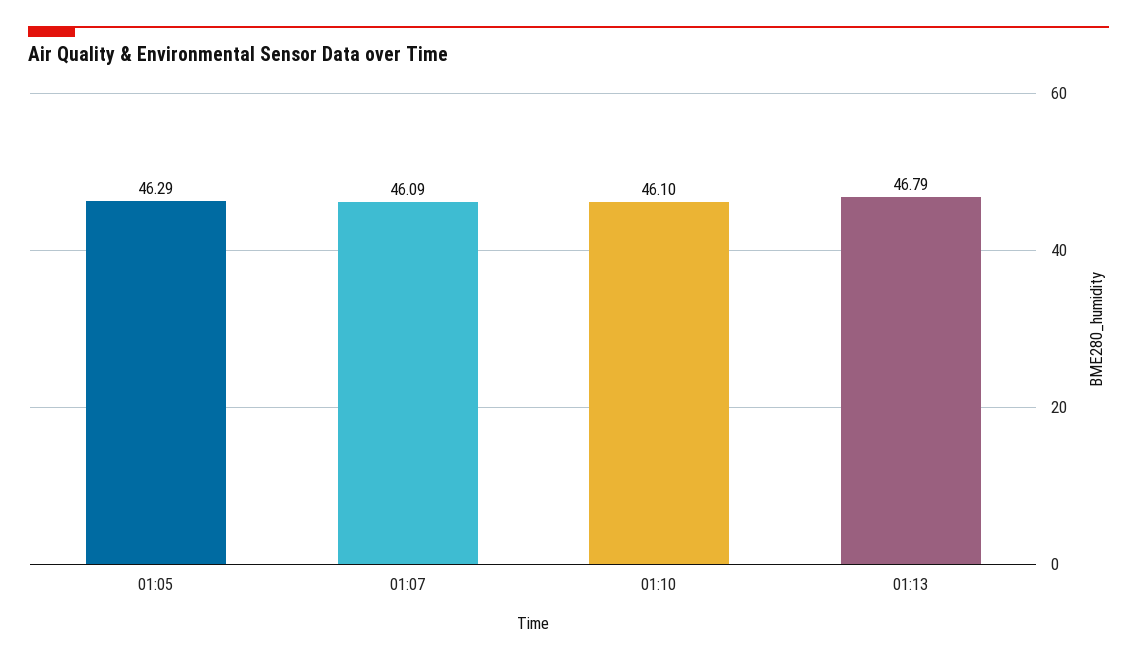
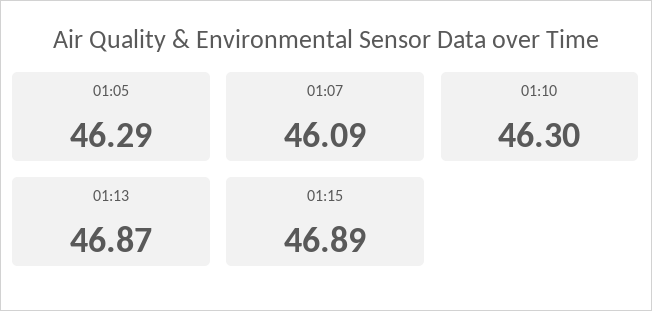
01:10: 46.1 -> 46.3
01:13: 46.79 -> 46.87
01:15: none -> 46.89

